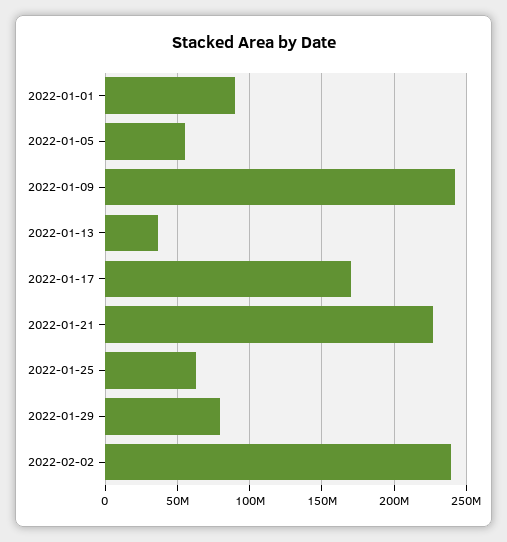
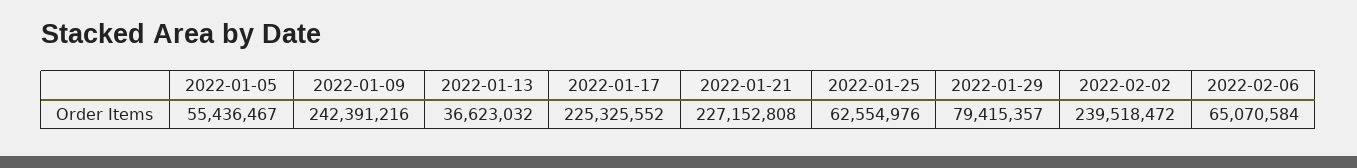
2022-01-01: 90000000 -> none
2022-01-17: 170000000 -> 225325552
2022-02-06: none -> 65070584

